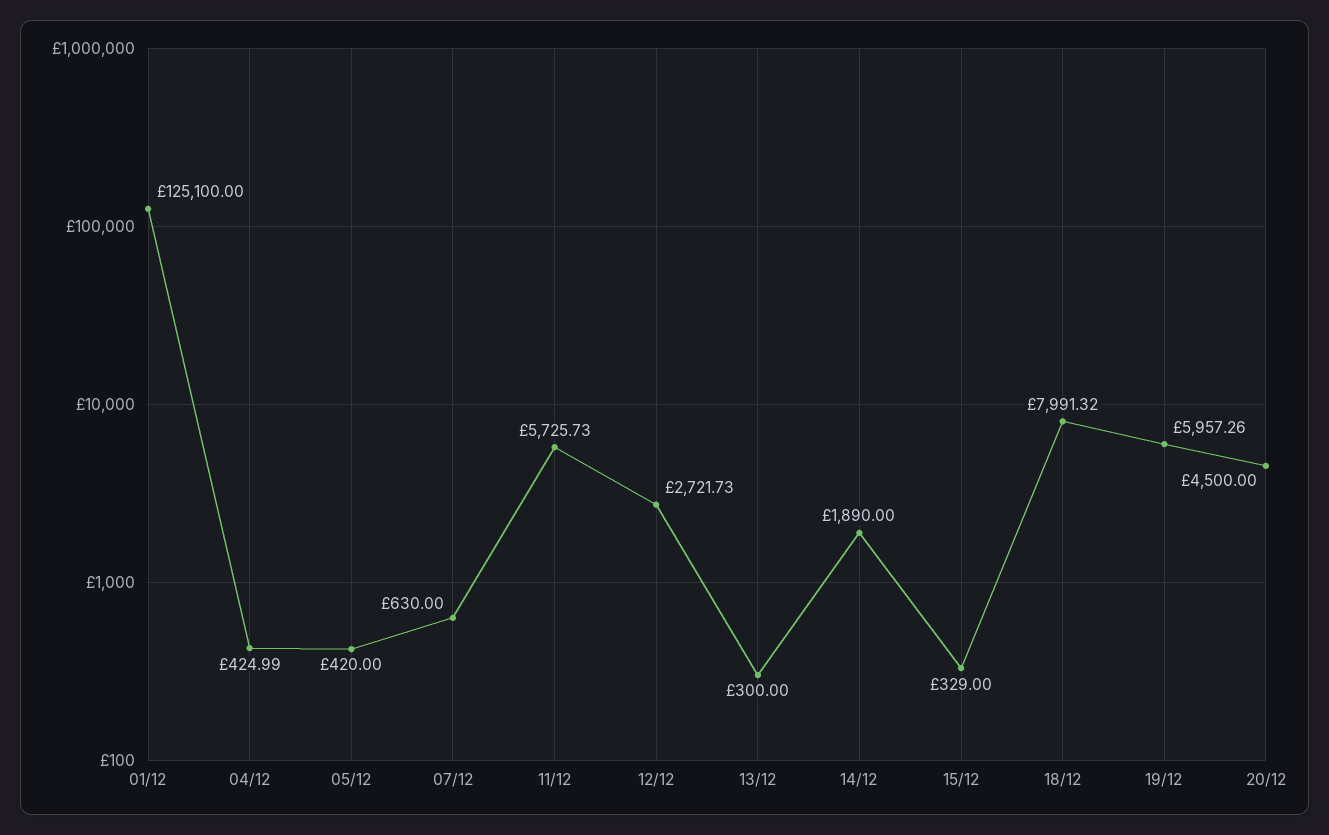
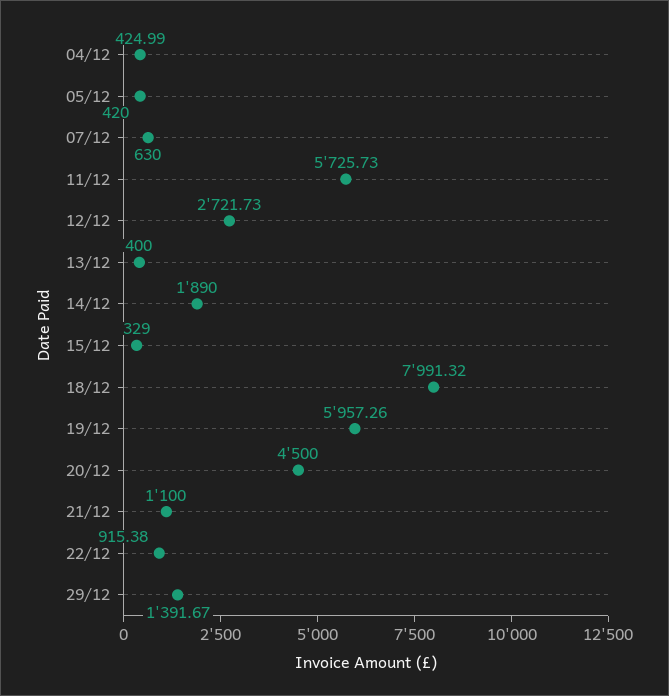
01/12: 125100 -> none
13/12: 300 -> 400
21/12: none -> 1100
22/12: none -> 915.38
29/12: none -> 1391.67

